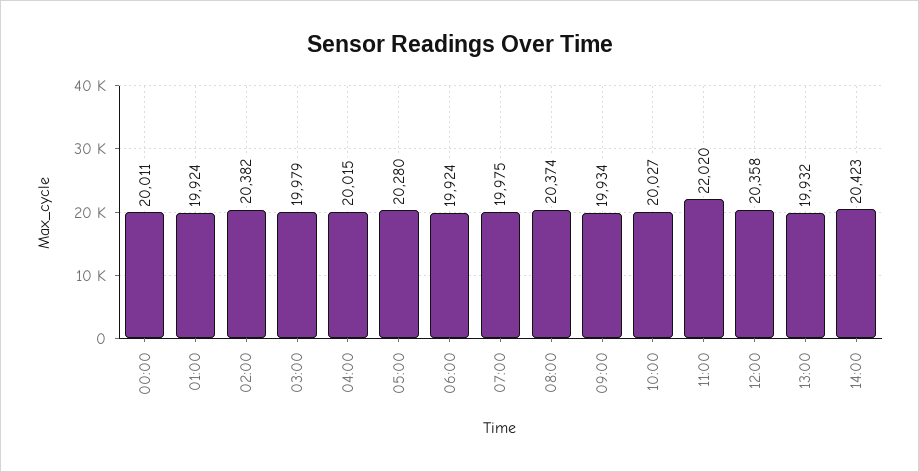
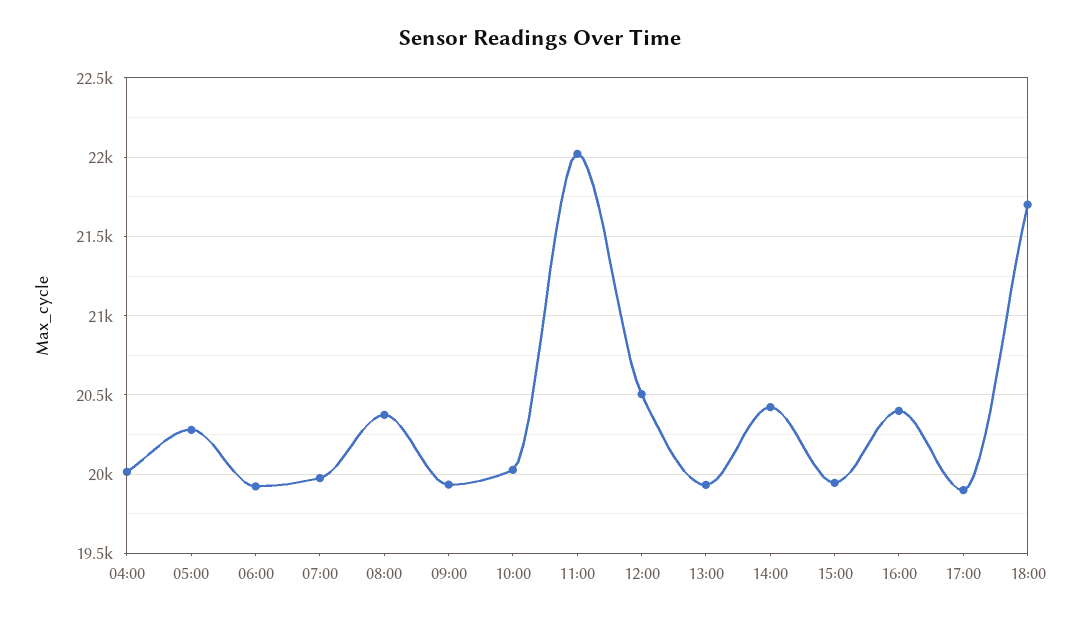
00:00: 20011 -> none
01:00: 19924 -> none
02:00: 20382 -> none
03:00: 19979 -> none
12:00: 20358 -> 20500
15:00: none -> 19950
16:00: none -> 20400
17:00: none -> 19900
18:00: none -> 21700

